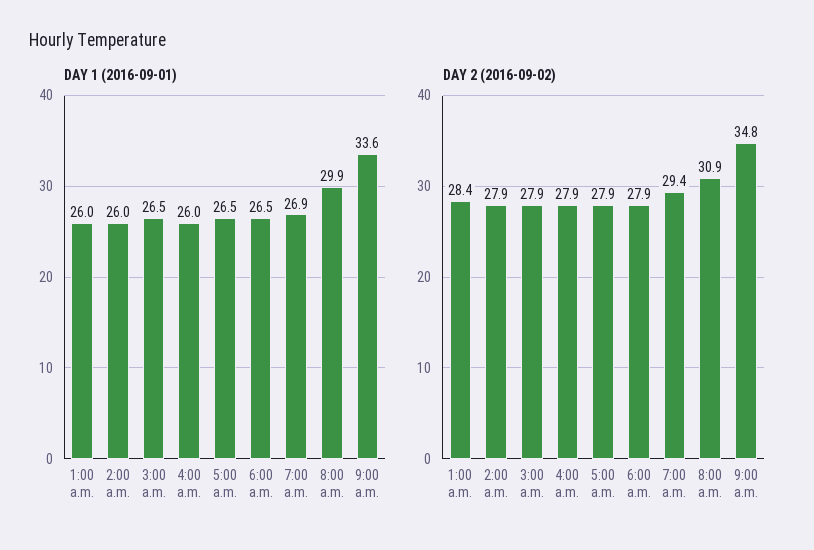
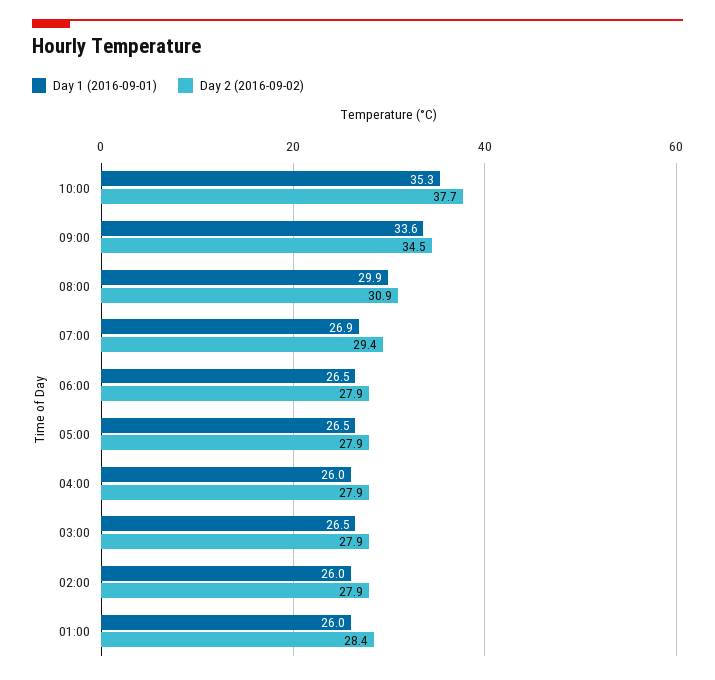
DAY 2 (2016-09-02), 9:00 a.m.: 34.8 -> 34.5
DAY 1 (2016-09-01), 10:00: none -> 35.3
DAY 2 (2016-09-02), 10:00: none -> 37.7

